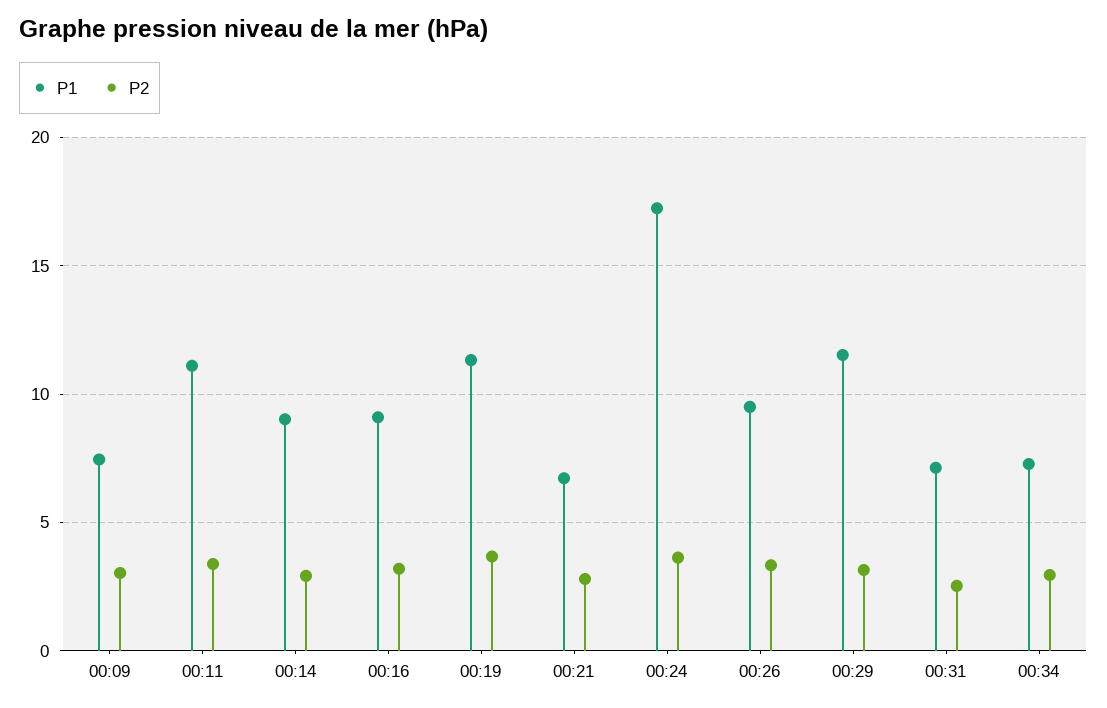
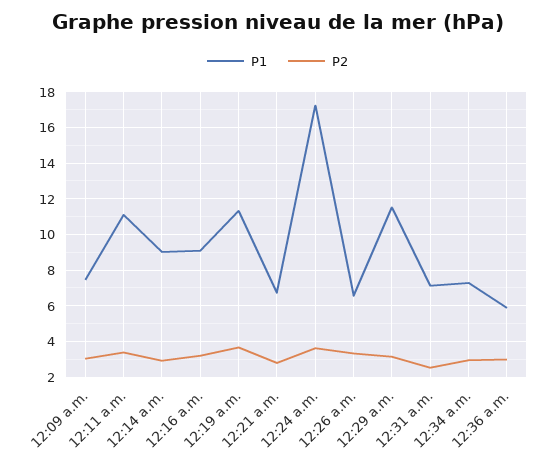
P1, 00:26: 9.5 -> 6.5
P1, 12:36 a.m.: none -> 6
P2, 12:36 a.m.: none -> 3

